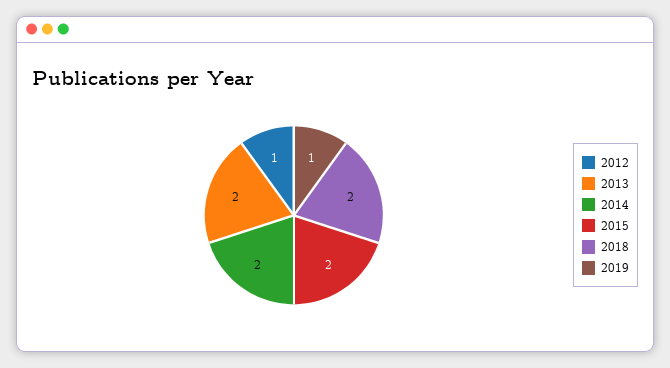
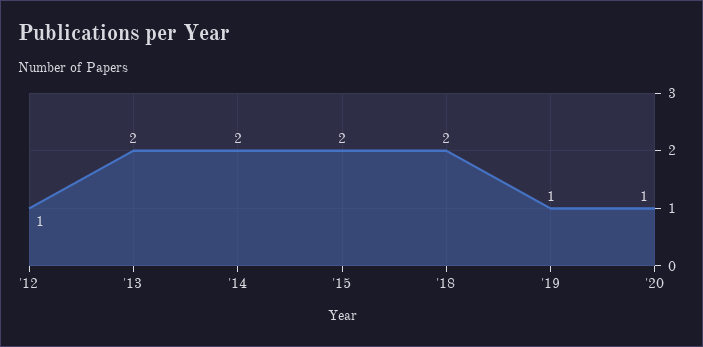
'20: none -> 1

